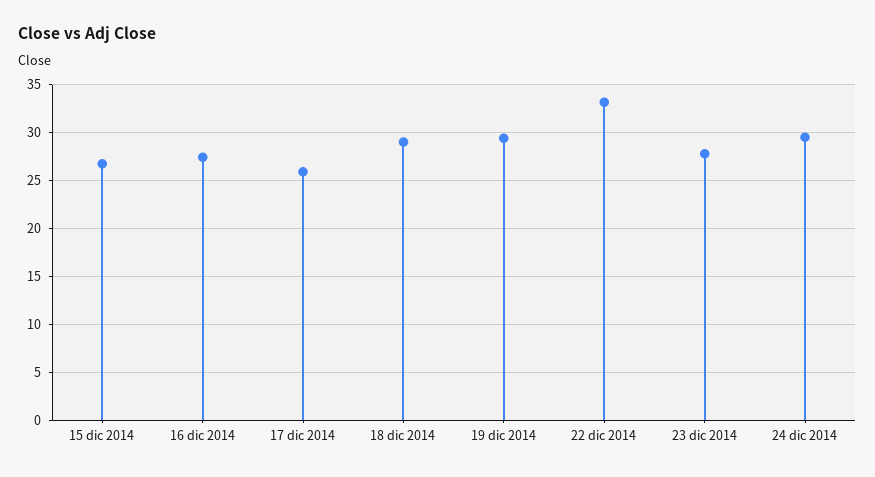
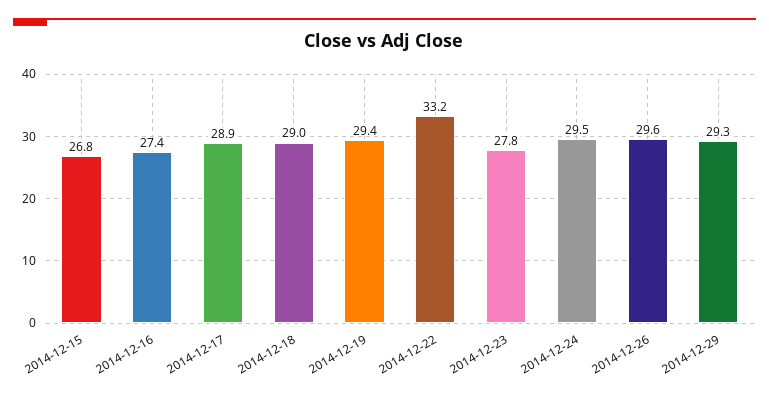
17 dic 2014: 26 -> 28.9
2014-12-26: none -> 29.6
2014-12-29: none -> 29.3

